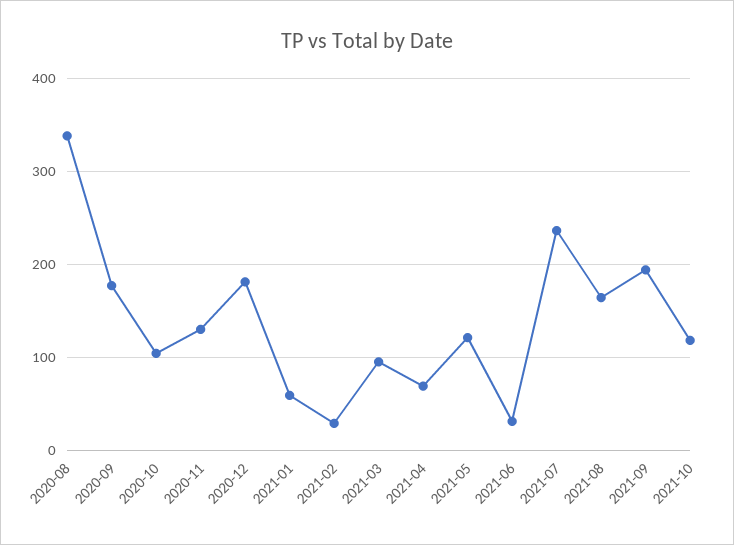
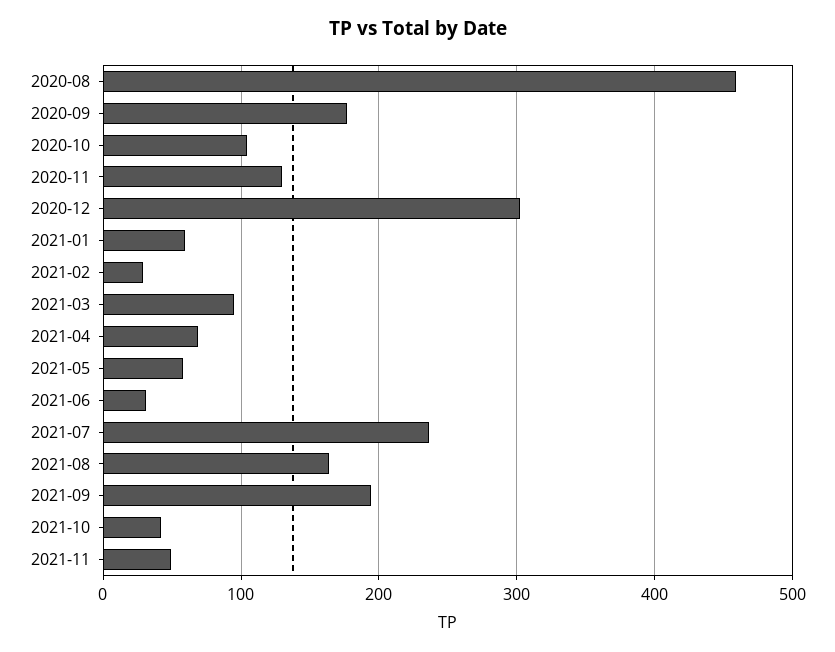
2020-08: 340 -> 460
2020-12: 180 -> 300
2021-05: 120 -> 60
2021-10: 120 -> 40
2021-11: none -> 50

